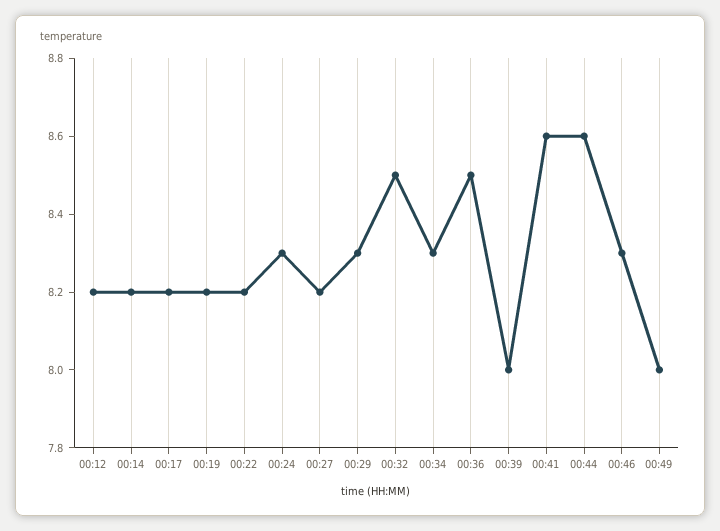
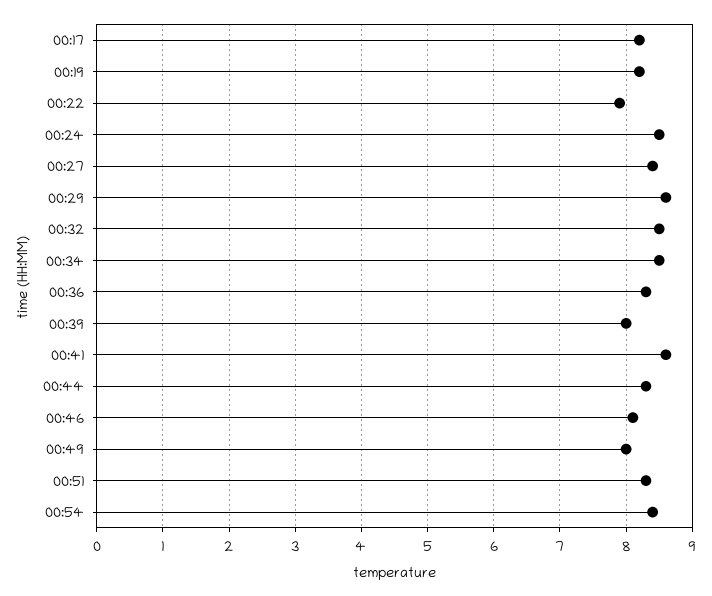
00:12: 8.2 -> none
00:14: 8.2 -> none
00:22: 8.2 -> 7.9
00:24: 8.3 -> 8.5
00:27: 8.2 -> 8.4
00:29: 8.3 -> 8.6
00:34: 8.3 -> 8.5
00:36: 8.5 -> 8.3
00:44: 8.6 -> 8.3
00:46: 8.3 -> 8.1
00:51: none -> 8.3
00:54: none -> 8.4

